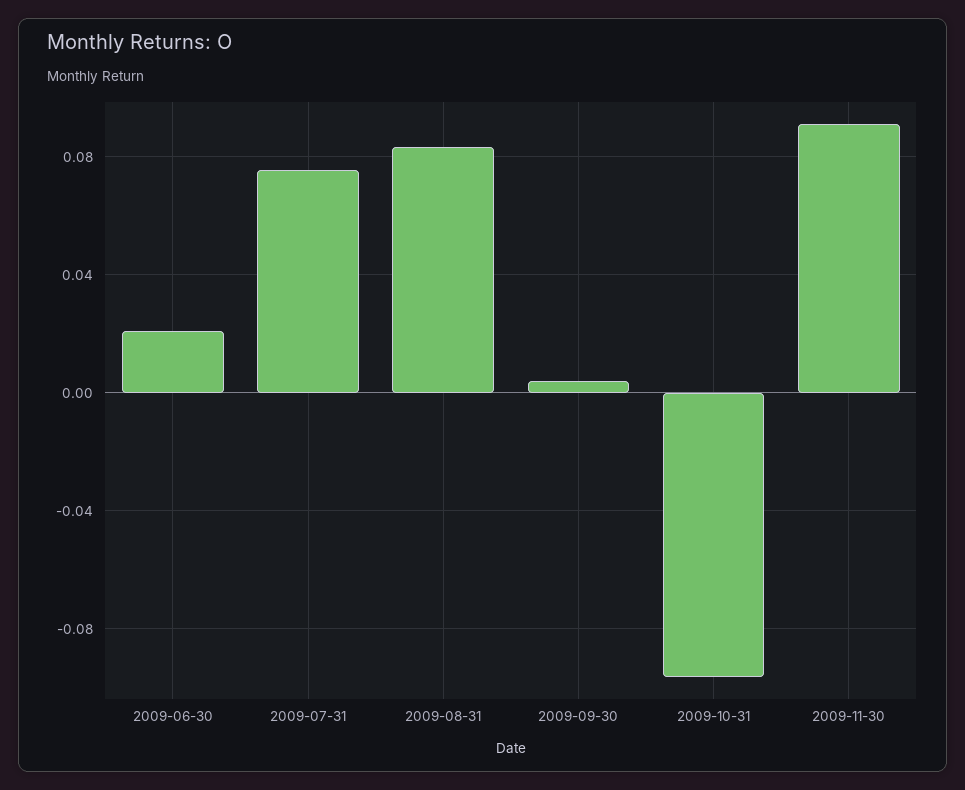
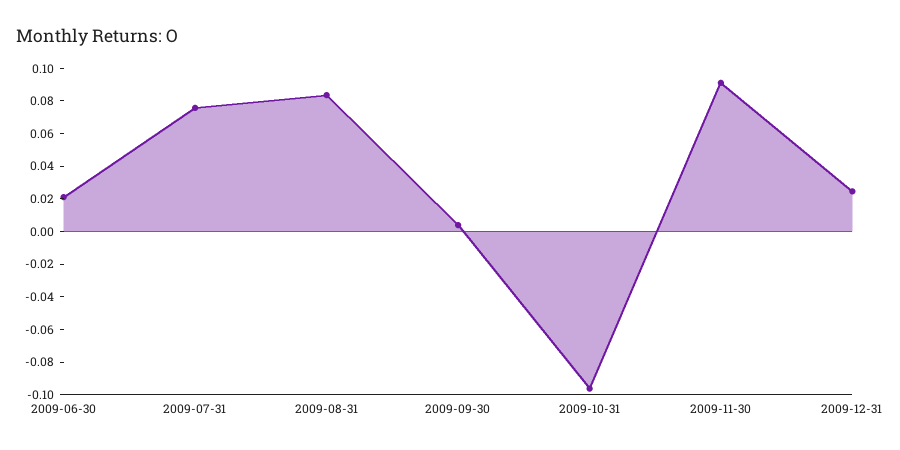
2009-12-31: none -> 0.025

